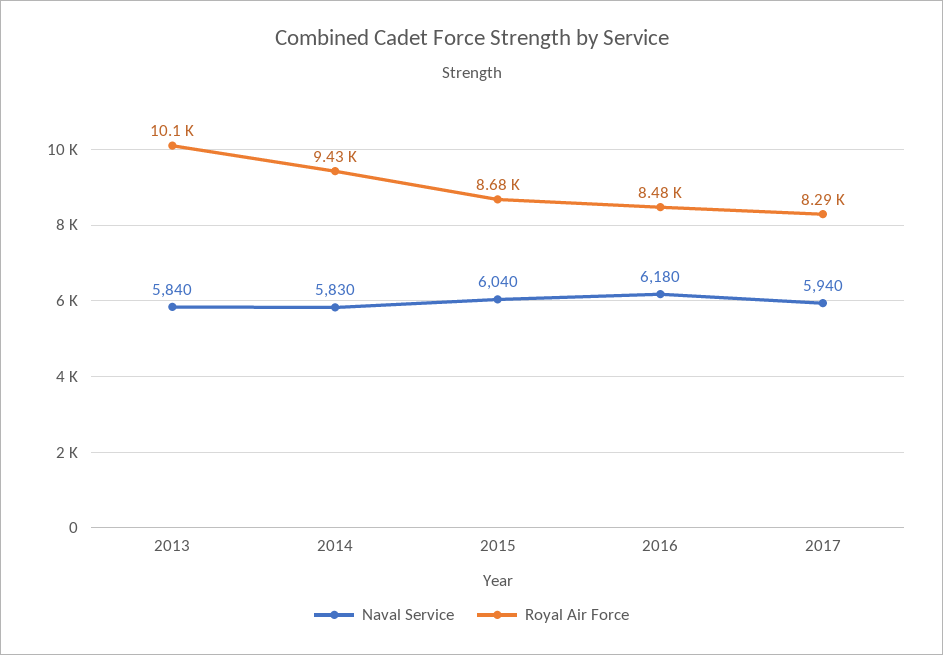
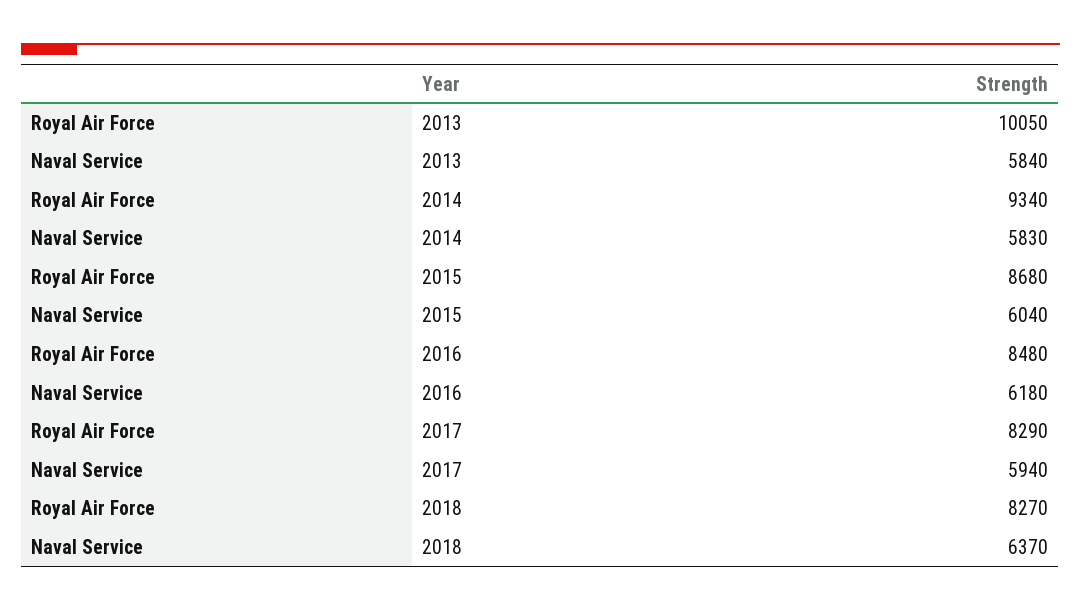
Royal Air Force, 2014: 9430 -> 9340
Royal Air Force, 2018: none -> 8270
Naval Service, 2018: none -> 6370

